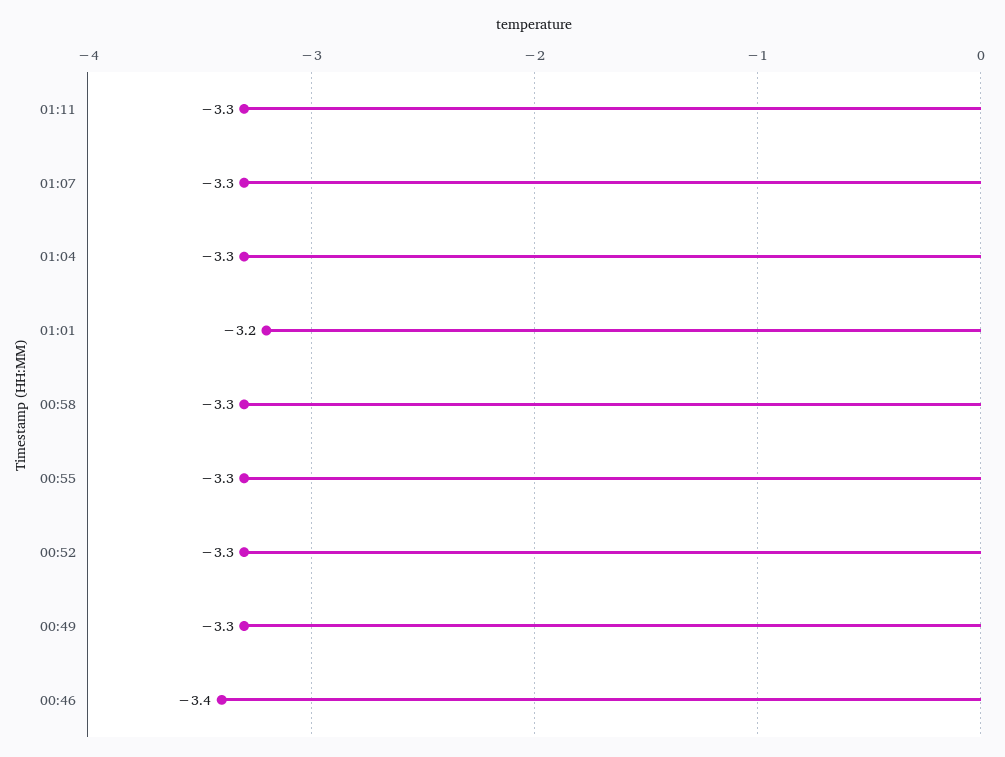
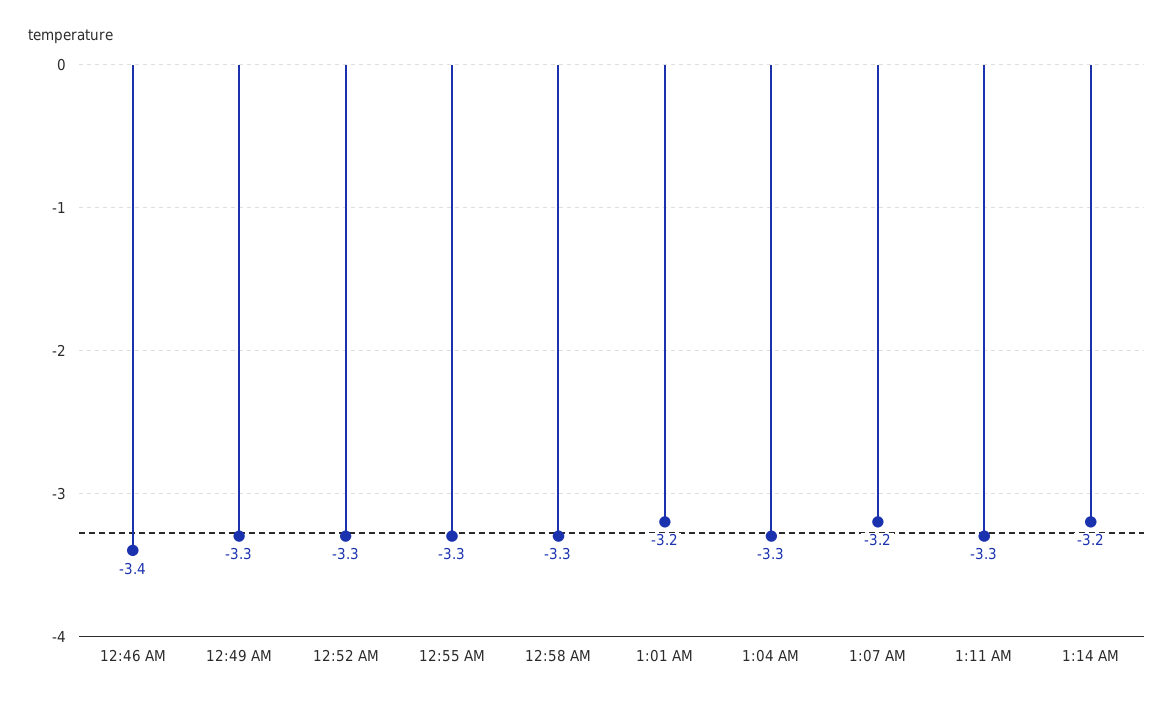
01:07: -3.3 -> -3.2
1:14 AM: none -> -3.2

